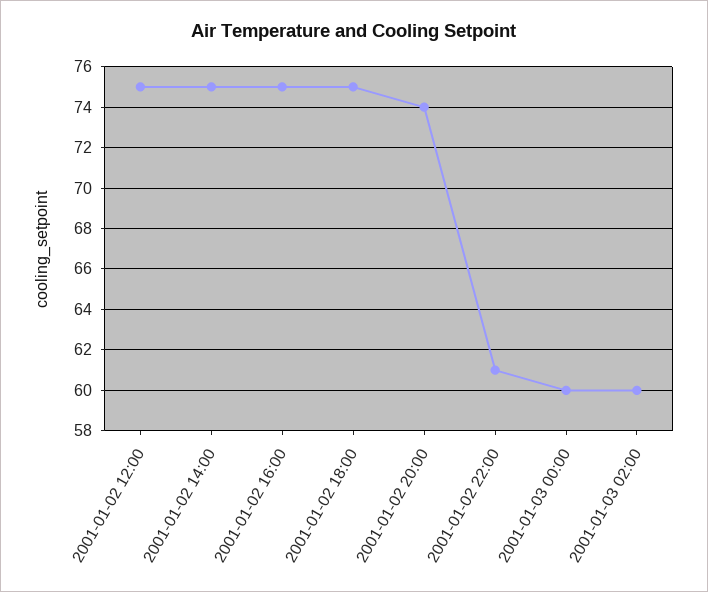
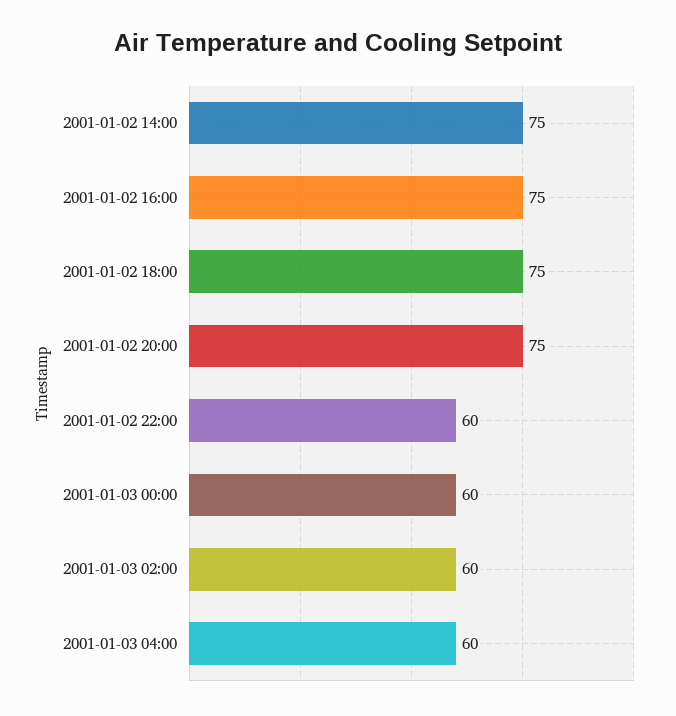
2001-01-02 12:00: 75 -> none
2001-01-02 20:00: 74 -> 75
2001-01-02 22:00: 61 -> 60
2001-01-03 04:00: none -> 60

